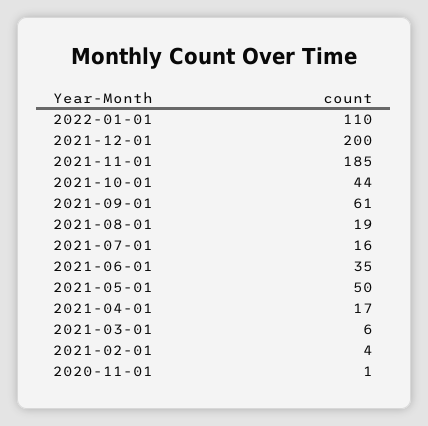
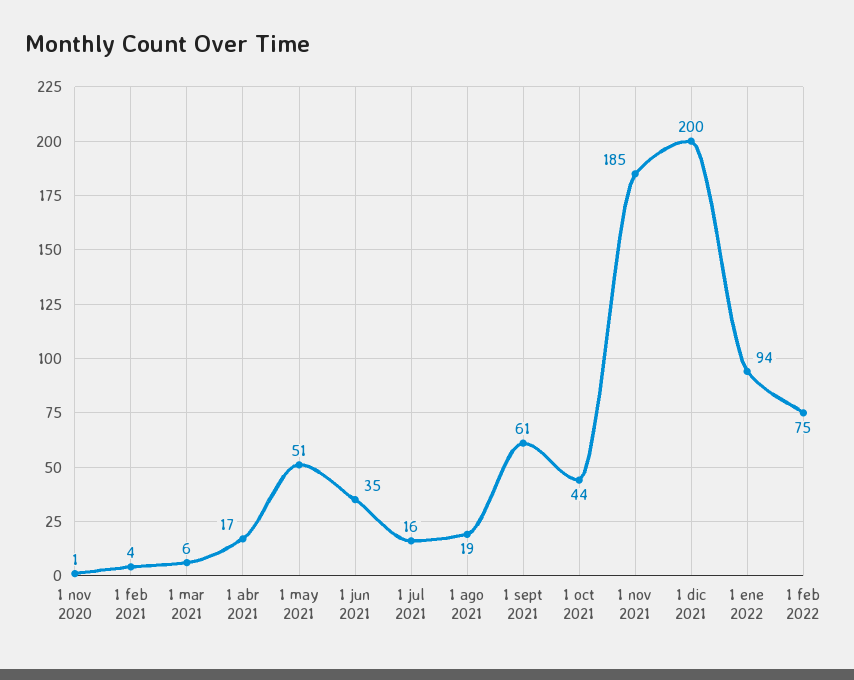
2022-01-01: 110 -> 94
2021-05-01: 50 -> 51
1 feb 2022: none -> 75

